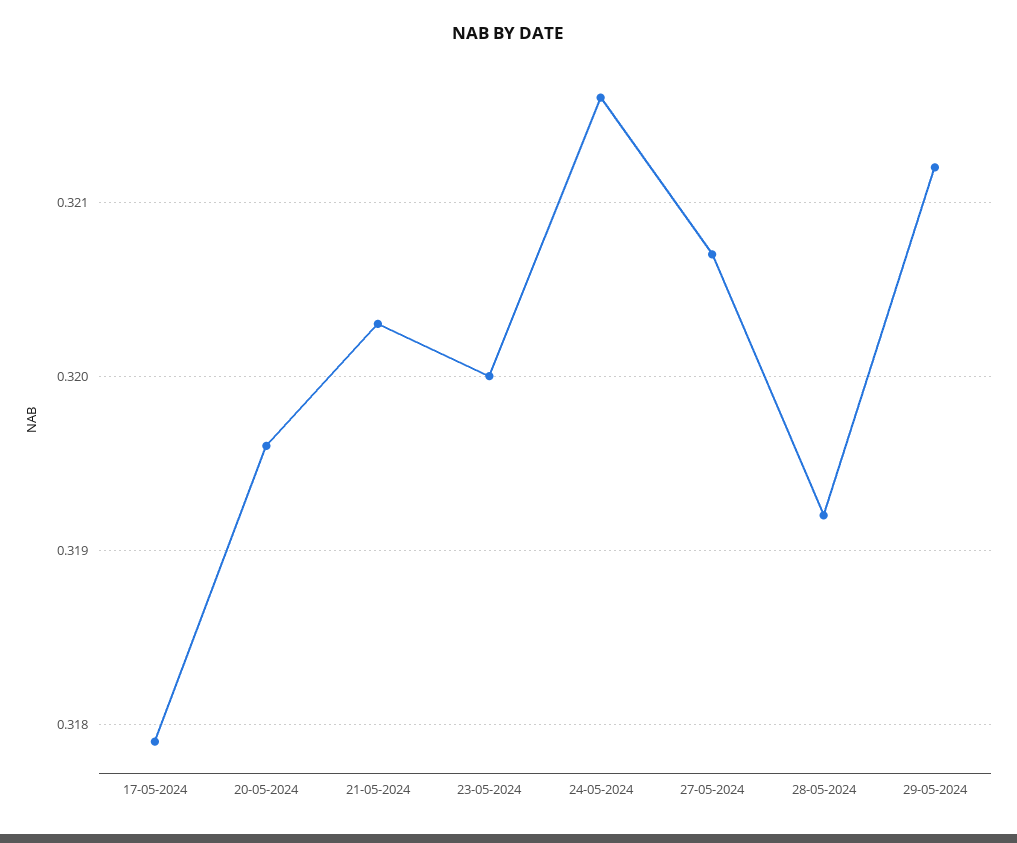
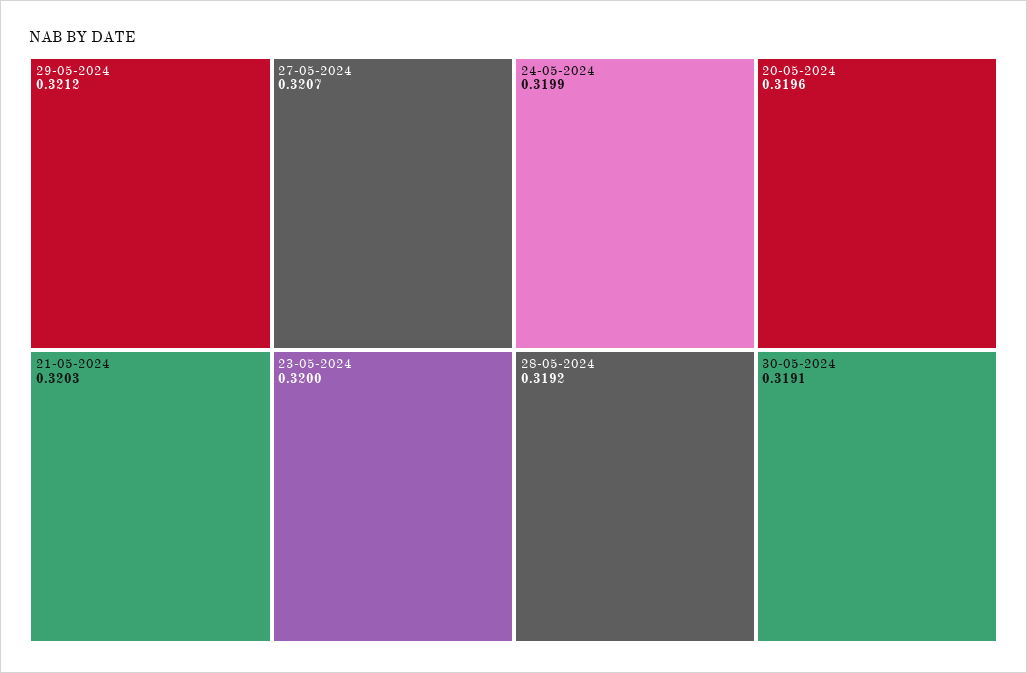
17-05-2024: 0.3179 -> none
24-05-2024: 0.3216 -> 0.3199
30-05-2024: none -> 0.3191

